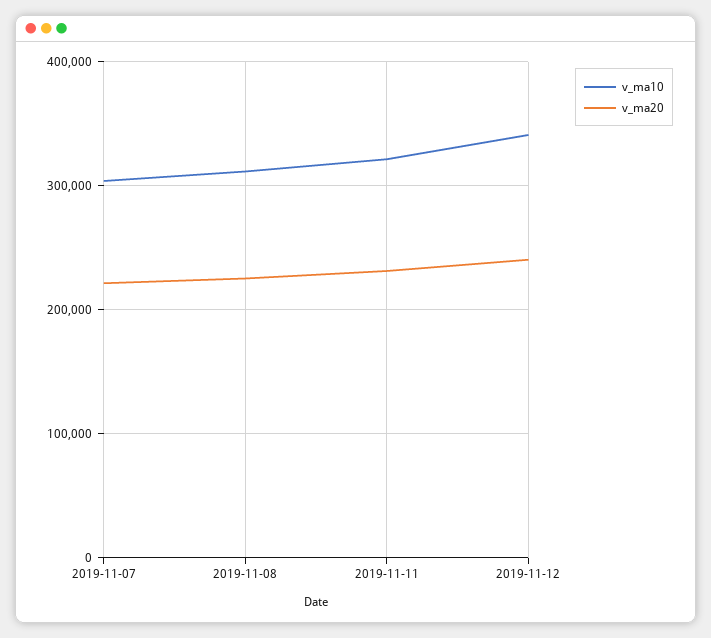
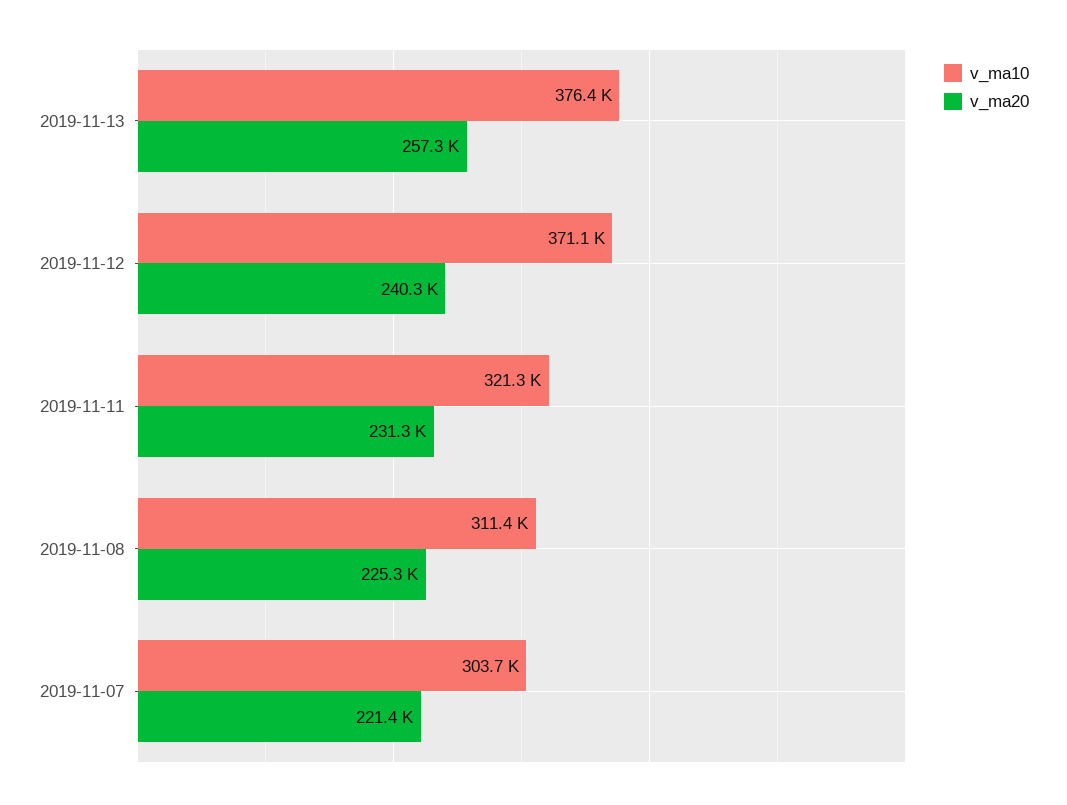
v_ma10, 2019-11-12: 340000 -> 371100
v_ma10, 2019-11-13: none -> 376400
v_ma20, 2019-11-13: none -> 257300

